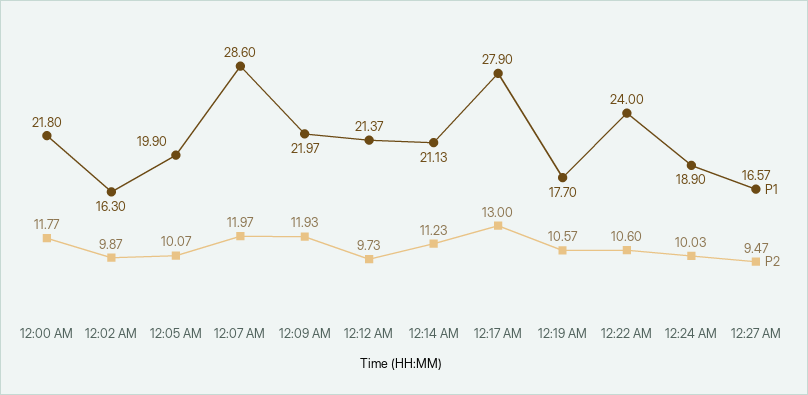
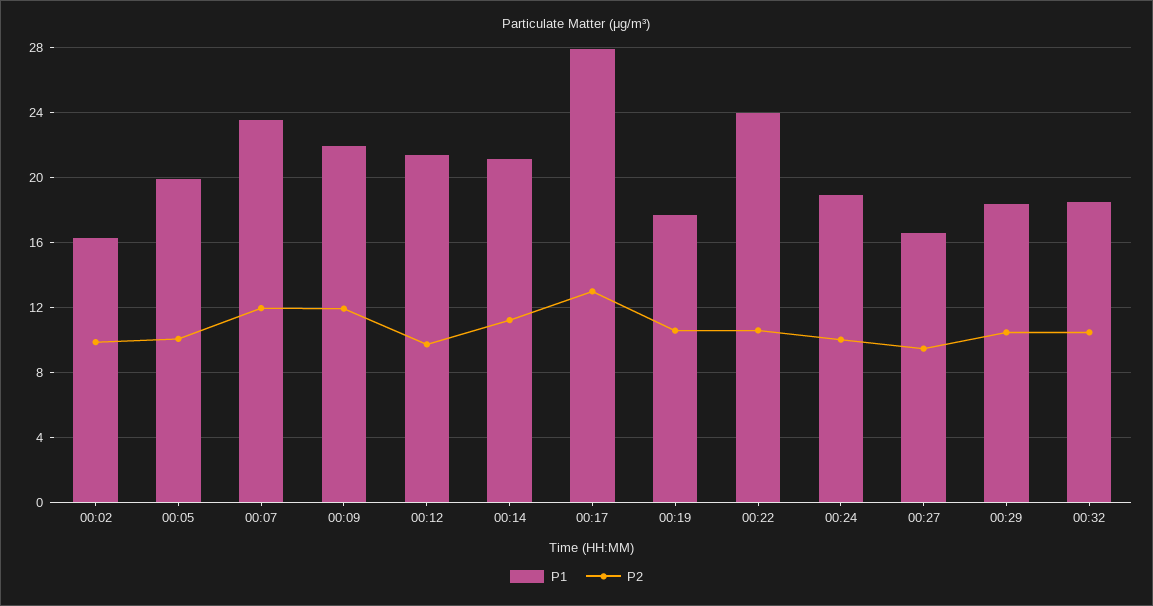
P1, 12:00 AM: 21.8 -> none
P2, 12:00 AM: 11.77 -> none
P1, 12:07 AM: 28.6 -> 23.5
P1, 00:29: none -> 18.5
P2, 00:29: none -> 10.5
P1, 00:32: none -> 18.5
P2, 00:32: none -> 10.5

